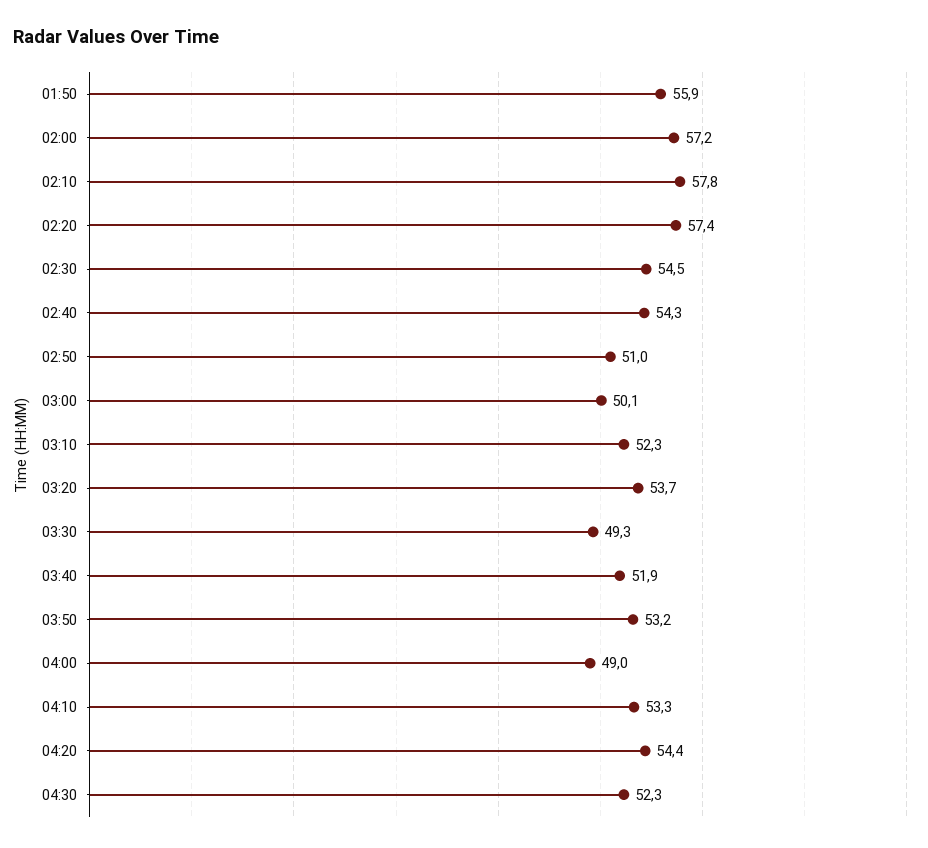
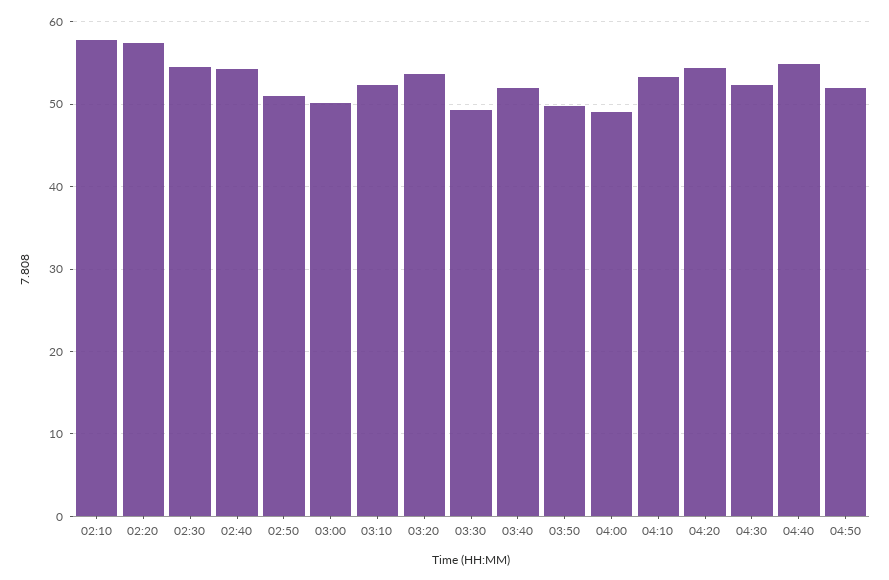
01:50: 55.9 -> none
02:00: 57.2 -> none
03:50: 53.2 -> 50
04:40: none -> 55
04:50: none -> 52

